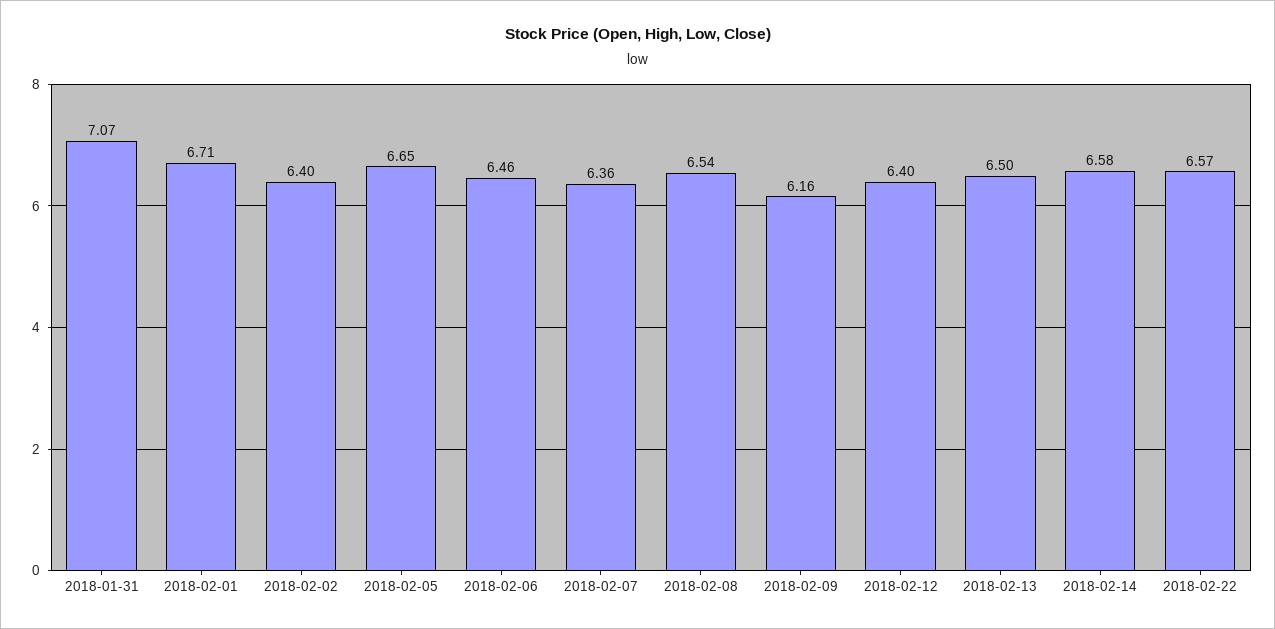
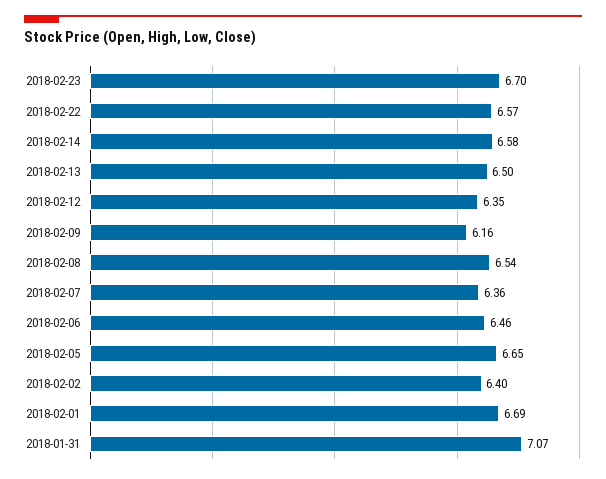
2018-02-01: 6.71 -> 6.69
2018-02-12: 6.4 -> 6.35
2018-02-23: none -> 6.7

